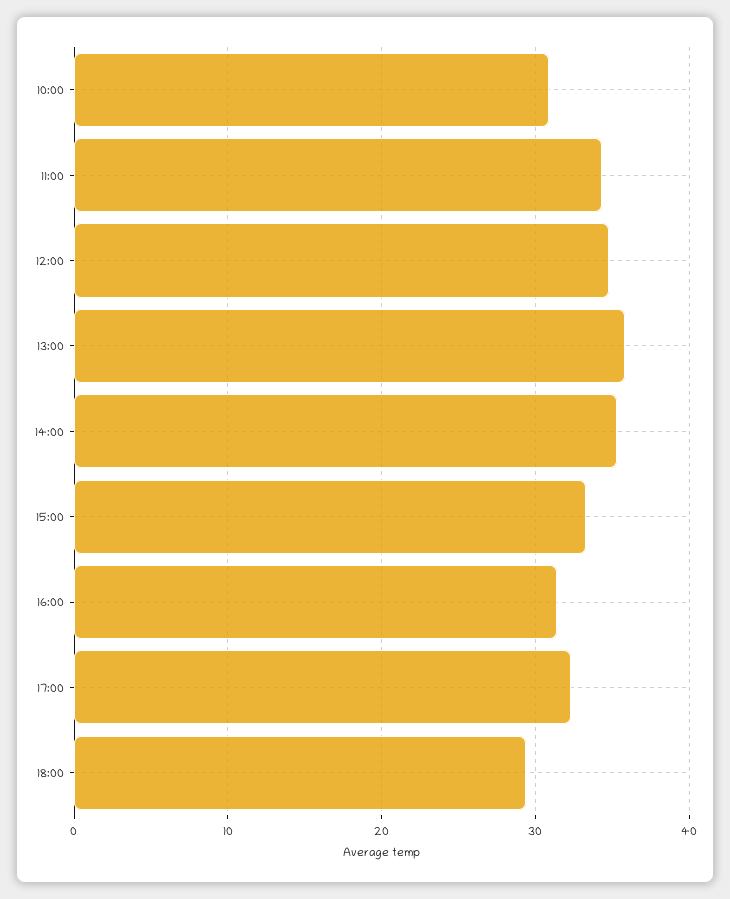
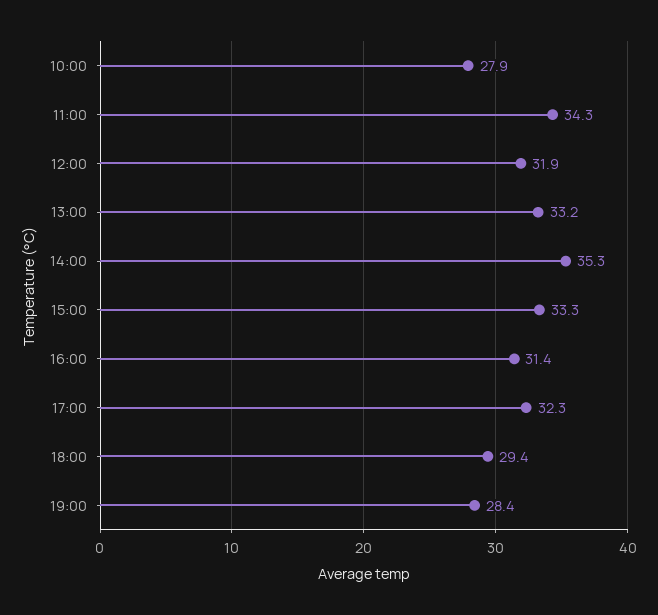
10:00: 31 -> 27.9
12:00: 35 -> 31.9
13:00: 36 -> 33.2
19:00: none -> 28.4

